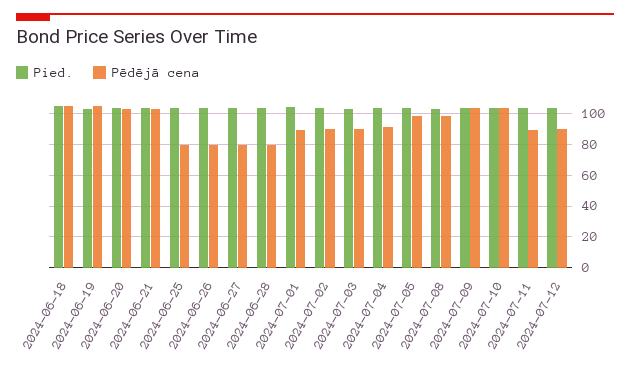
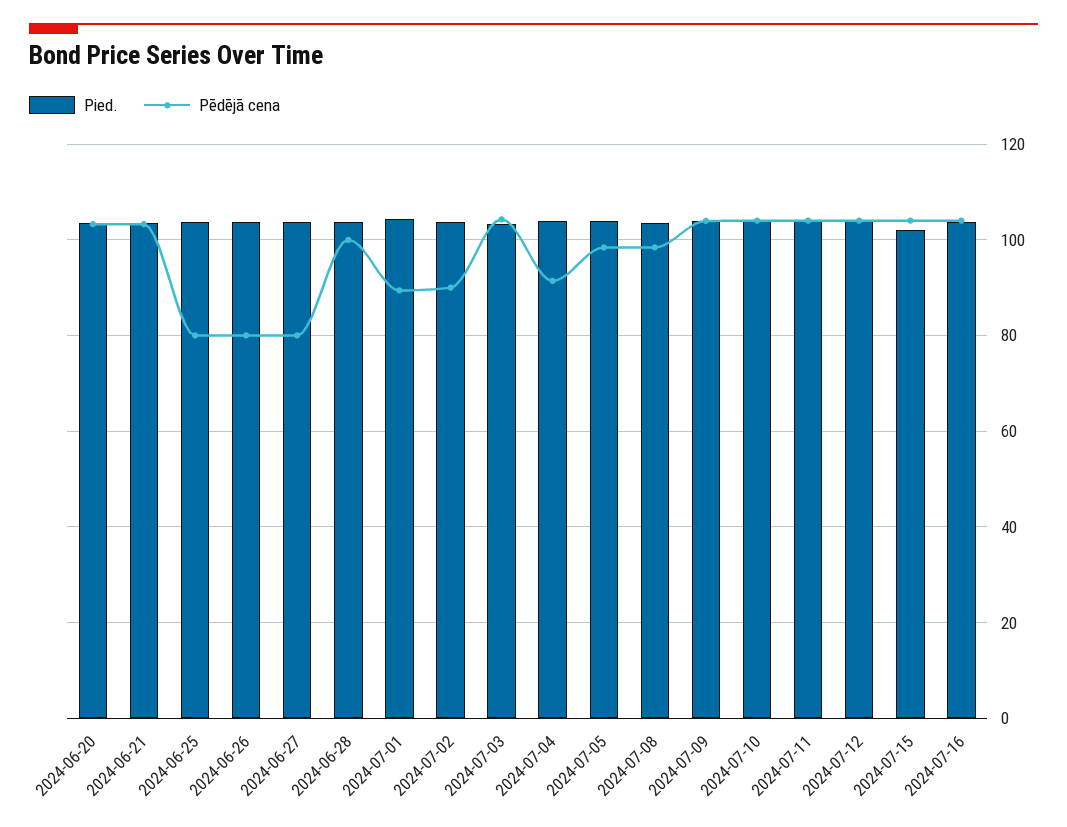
Pied., 2024-06-18: 105 -> none
Pēdējā cena, 2024-06-18: 105 -> none
Pied., 2024-06-19: 105 -> none
Pēdējā cena, 2024-06-19: 105 -> none
Pēdējā cena, 2024-06-28: 80 -> 100
Pēdējā cena, 2024-07-03: 90 -> 104
Pēdējā cena, 2024-07-11: 90 -> 104
Pēdējā cena, 2024-07-12: 90 -> 104
Pied., 2024-07-15: none -> 102
Pēdējā cena, 2024-07-15: none -> 104
Pied., 2024-07-16: none -> 104
Pēdējā cena, 2024-07-16: none -> 104

